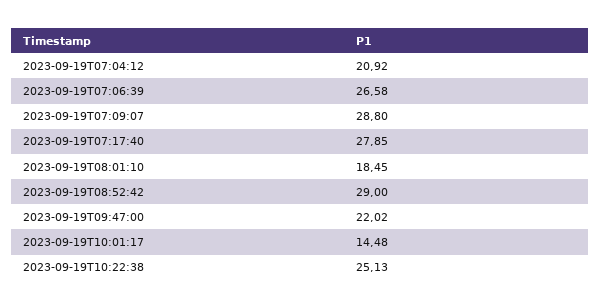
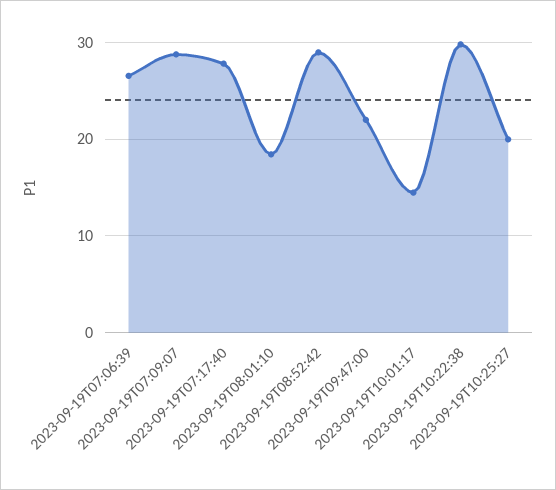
2023-09-19T07:04:12: 20.92 -> none
2023-09-19T10:22:38: 25.13 -> 30
2023-09-19T10:25:27: none -> 20

